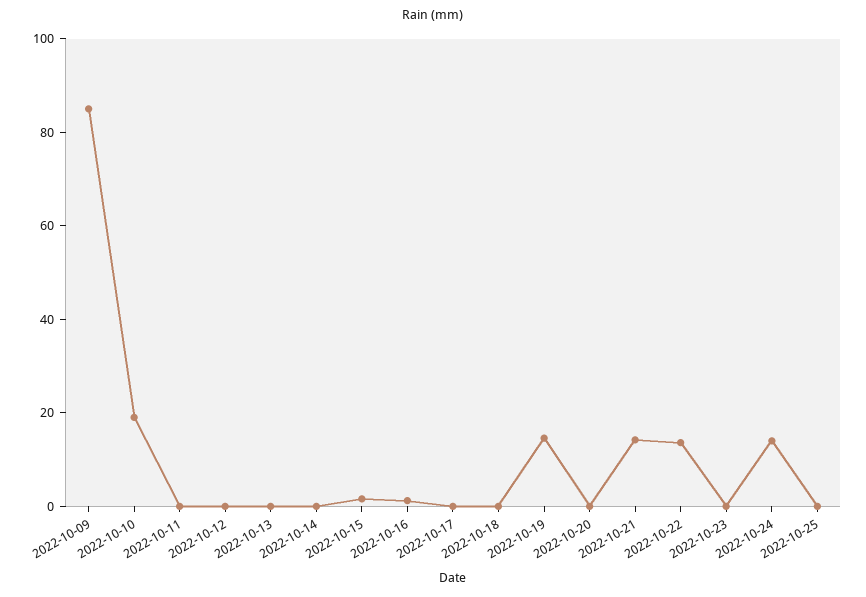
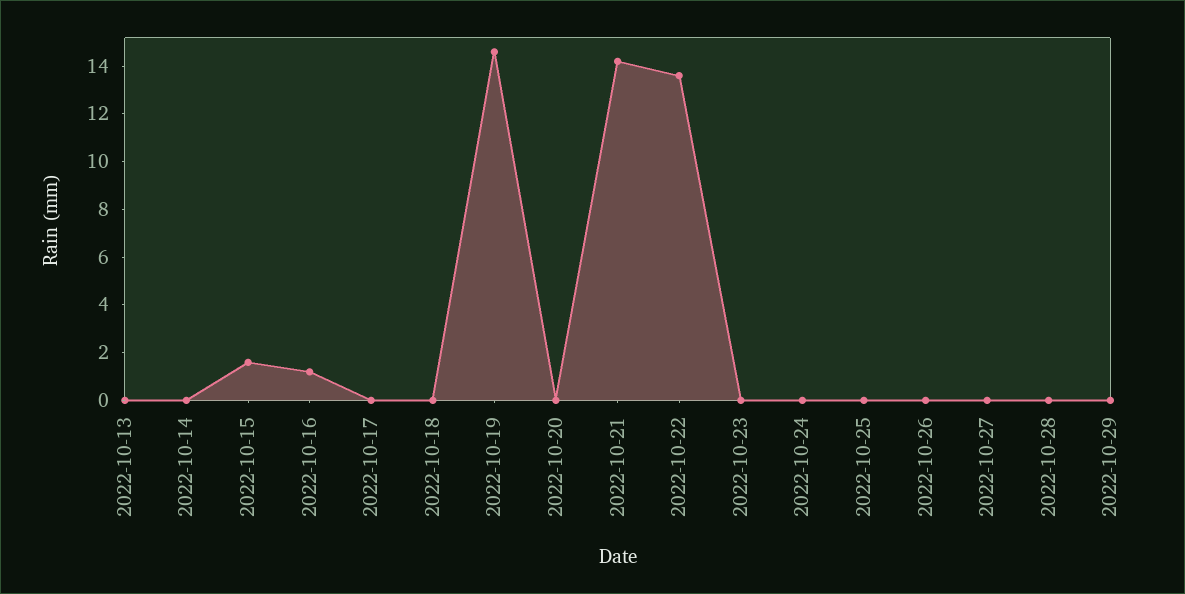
2022-10-09: 85 -> none
2022-10-10: 20 -> none
2022-10-11: 0 -> none
2022-10-12: 0 -> none
2022-10-24: 15 -> 0
2022-10-26: none -> 0
2022-10-27: none -> 0
2022-10-28: none -> 0
2022-10-29: none -> 0

